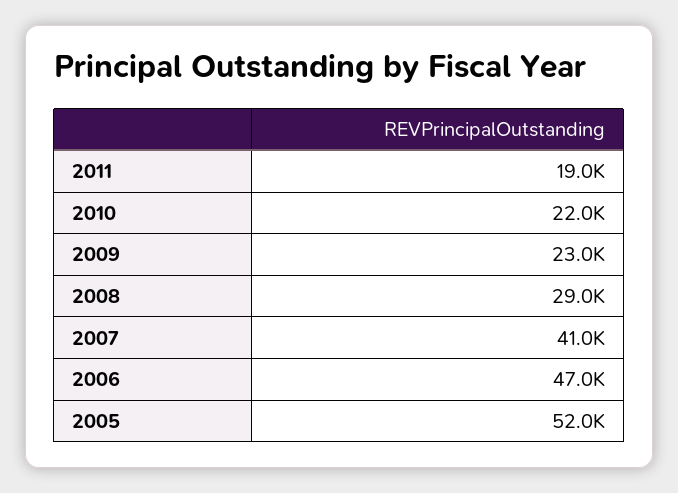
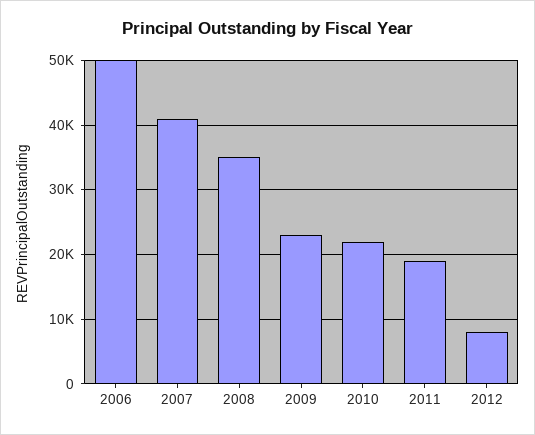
2008: 29000 -> 35000
2006: 47000 -> 50000
2005: 52000 -> none
2012: none -> 8000

